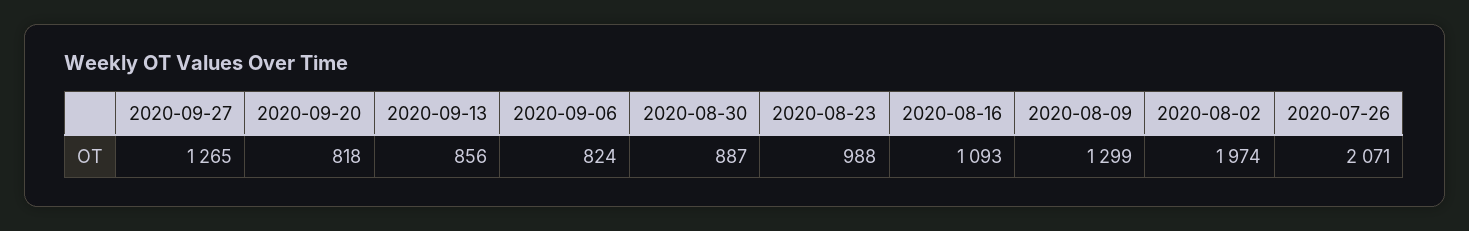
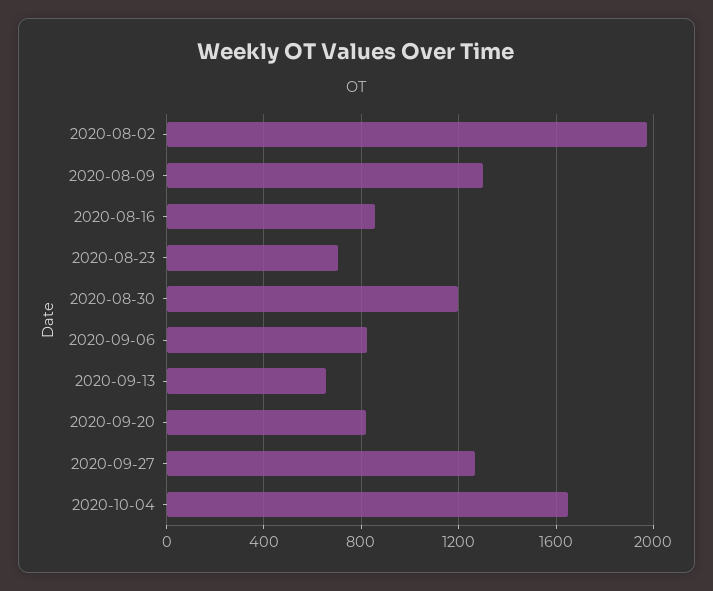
2020-09-13: 856 -> 650
2020-08-30: 887 -> 1200
2020-08-23: 988 -> 700
2020-08-16: 1093 -> 850
2020-07-26: 2071 -> none
2020-10-04: none -> 1650

